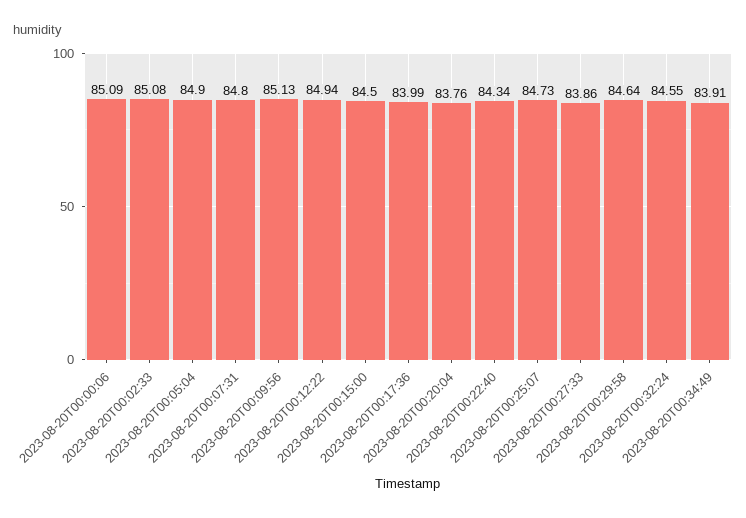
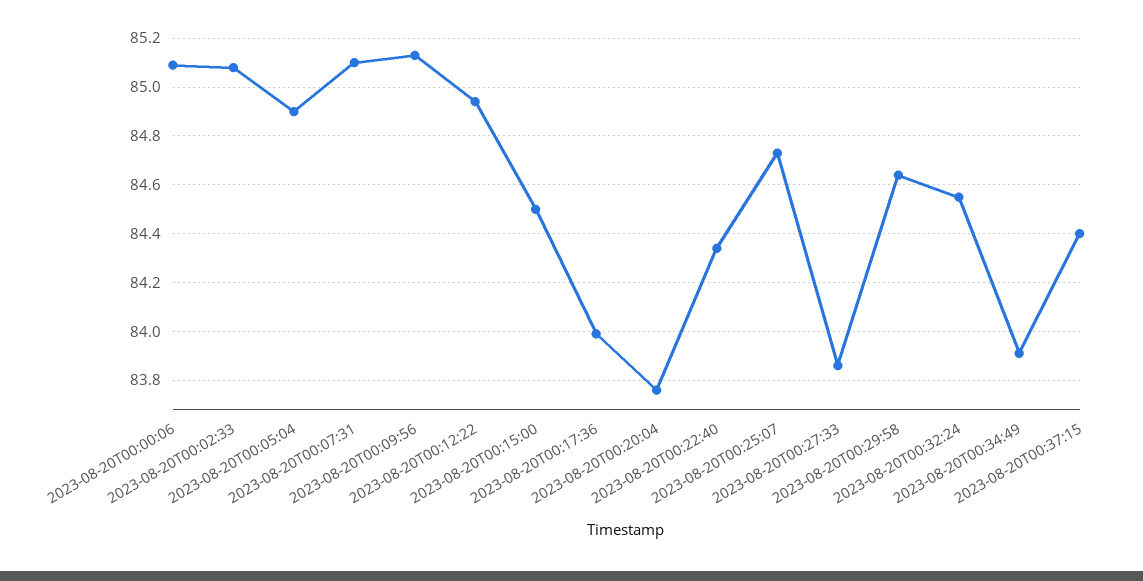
2023-08-20T00:07:31: 84.8 -> 85.1
2023-08-20T00:37:15: none -> 84.4

